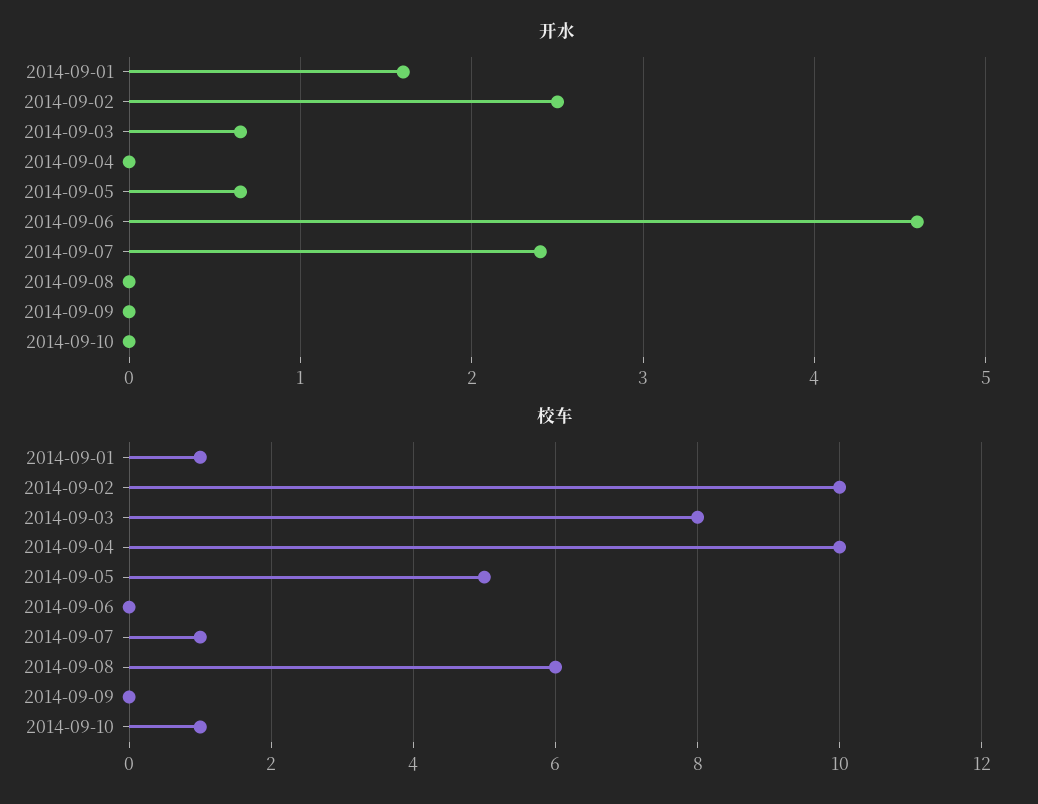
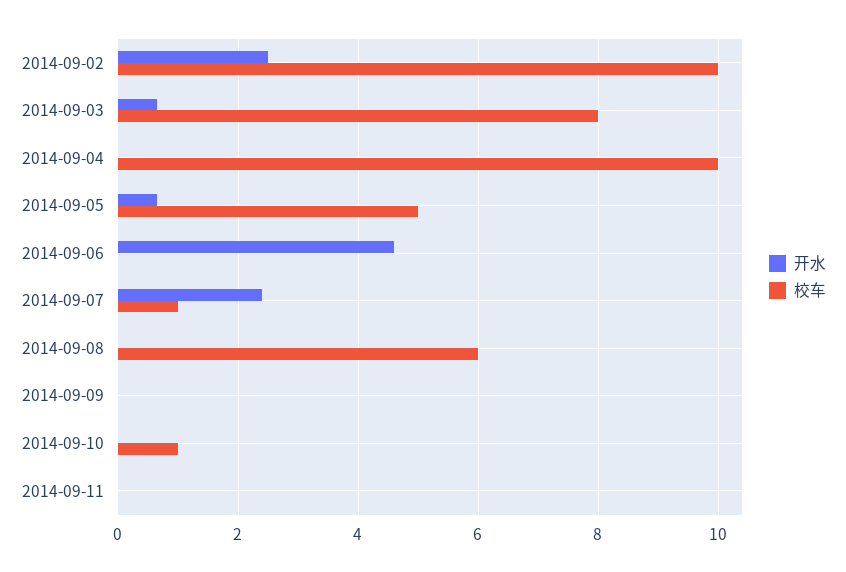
开水, 2014-09-01: 1.6 -> none
校车, 2014-09-01: 1 -> none
开水, 2014-09-11: none -> 0
校车, 2014-09-11: none -> 0

